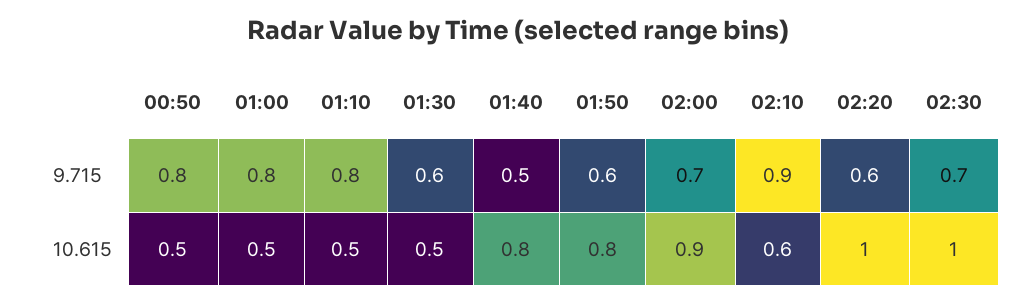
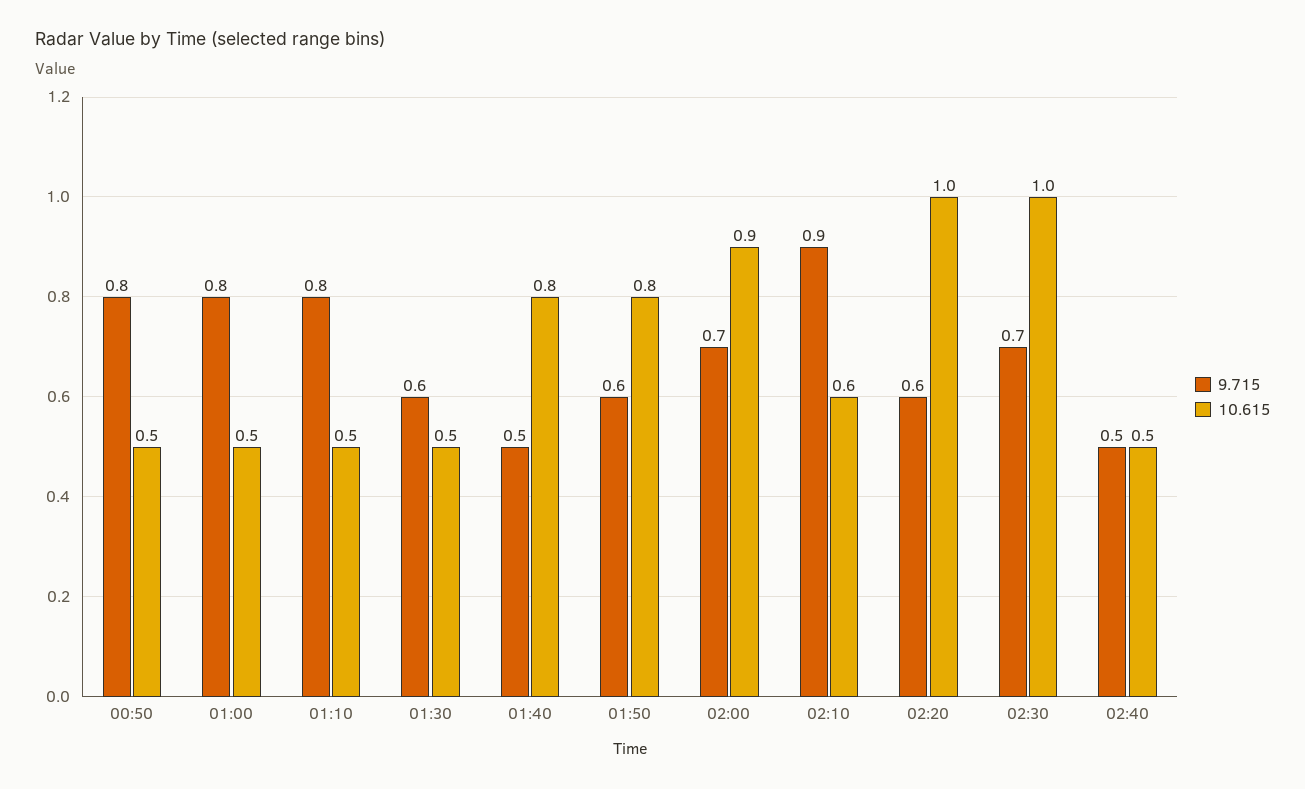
9.715, 02:40: none -> 0.5
10.615, 02:40: none -> 0.5

